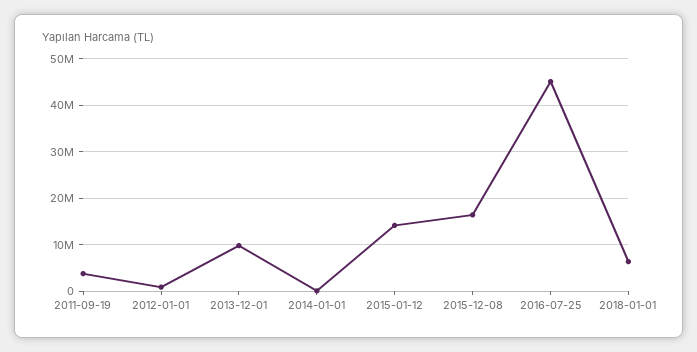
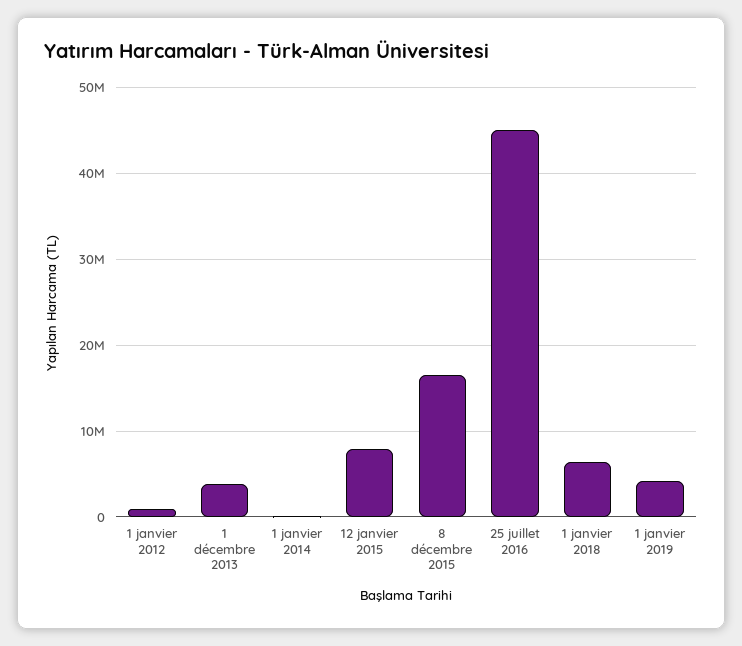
2011-09-19: 4000000 -> none
2013-12-01: 10000000 -> 4000000
2015-01-12: 14000000 -> 8000000
1 janvier 2019: none -> 4000000

